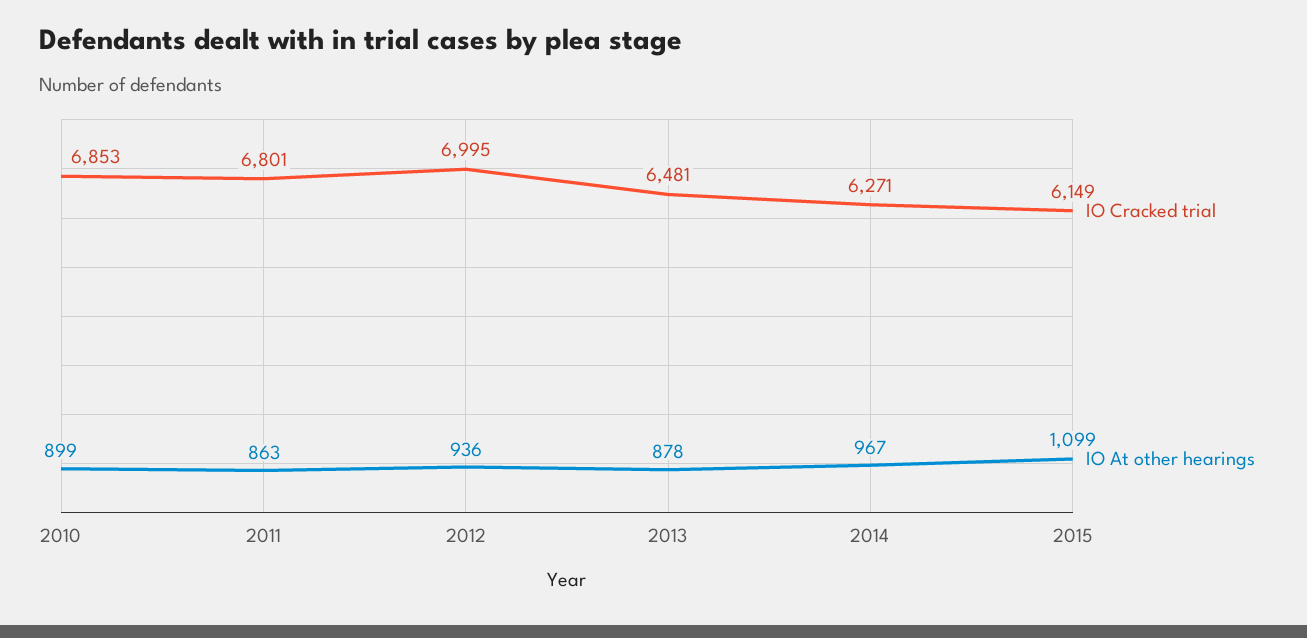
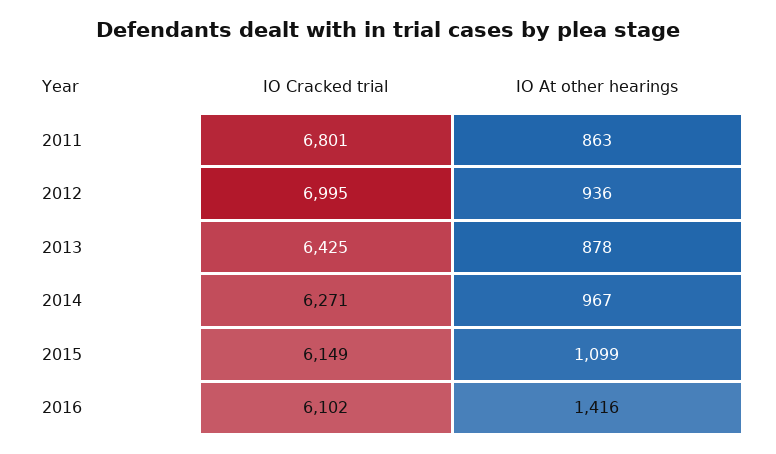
IO Cracked trial, 2010: 6853 -> none
IO At other hearings, 2010: 899 -> none
IO Cracked trial, 2013: 6481 -> 6425
IO Cracked trial, 2016: none -> 6102
IO At other hearings, 2016: none -> 1416

